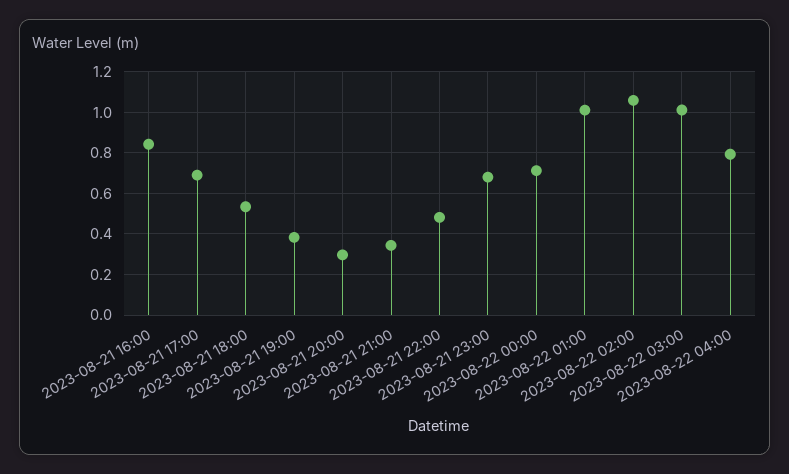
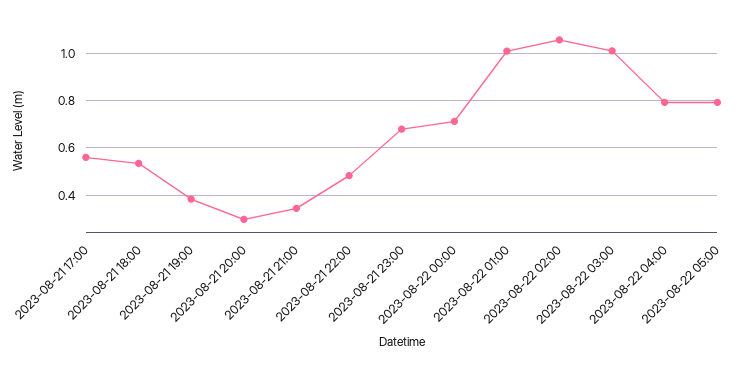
2023-08-21 16:00: 0.85 -> none
2023-08-21 17:00: 0.7 -> 0.55
2023-08-22 05:00: none -> 0.8

